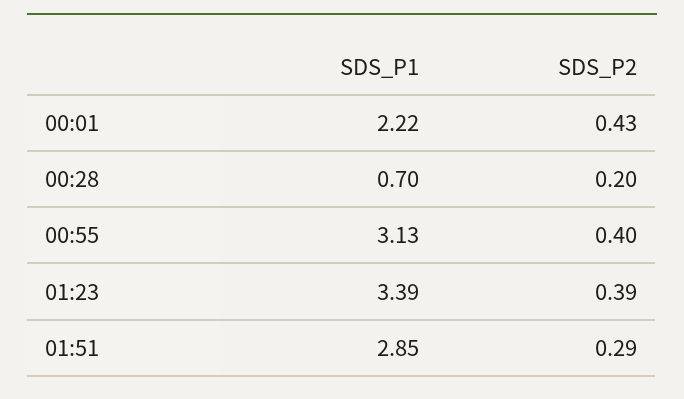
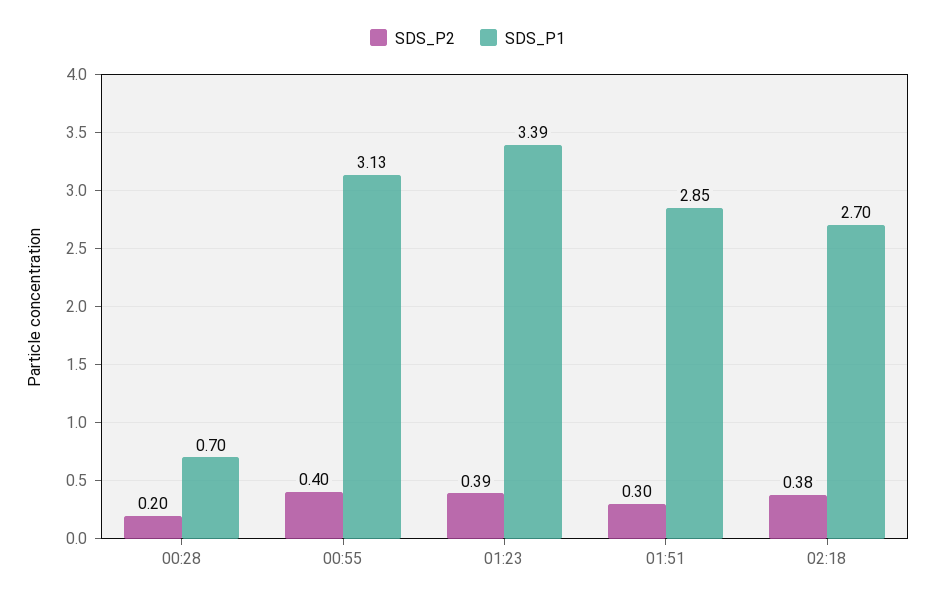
SDS_P1, 00:01: 2.22 -> none
SDS_P2, 00:01: 0.43 -> none
SDS_P2, 01:51: 0.29 -> 0.3
SDS_P2, 02:18: none -> 0.38
SDS_P1, 02:18: none -> 2.7

